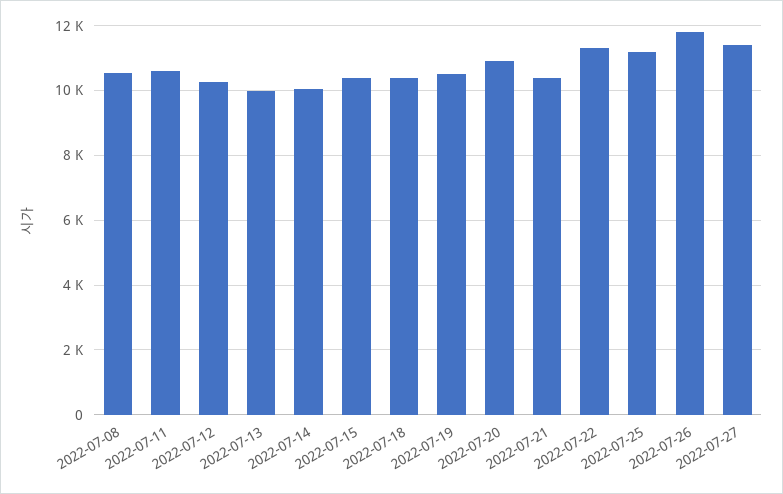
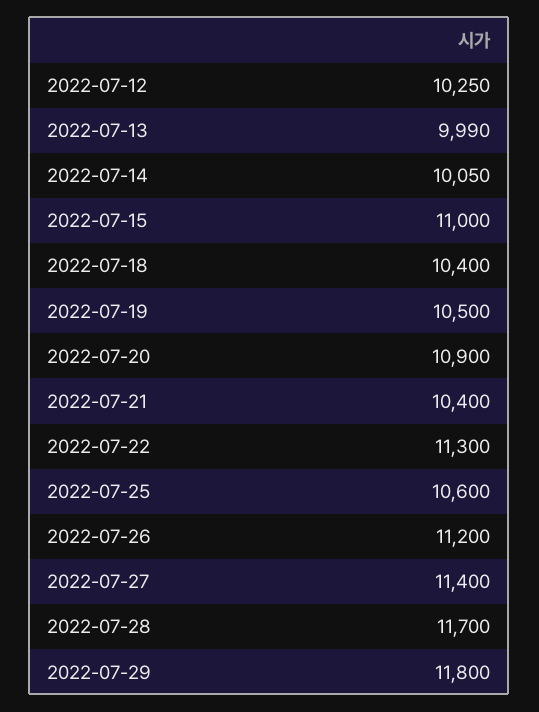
2022-07-08: 10600 -> none
2022-07-11: 10600 -> none
2022-07-15: 10400 -> 11000
2022-07-25: 11200 -> 10600
2022-07-26: 11800 -> 11200
2022-07-28: none -> 11700
2022-07-29: none -> 11800

